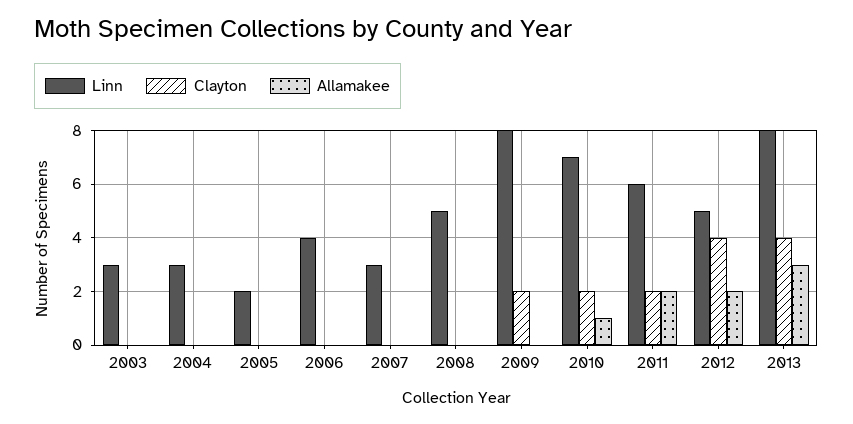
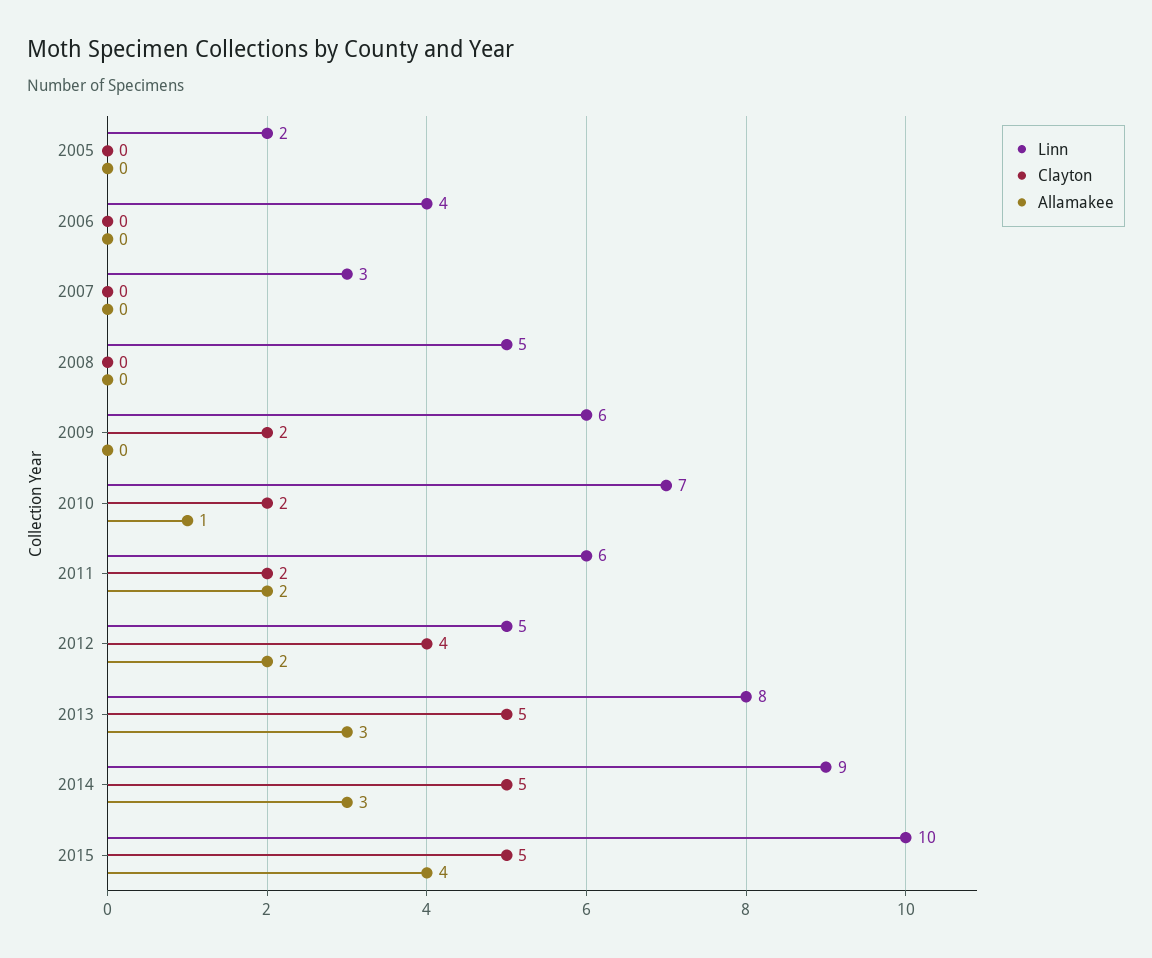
Linn, 2003: 3 -> none
Clayton, 2003: 0 -> none
Allamakee, 2003: 0 -> none
Linn, 2004: 3 -> none
Clayton, 2004: 0 -> none
Allamakee, 2004: 0 -> none
Linn, 2009: 8 -> 6
Clayton, 2013: 4 -> 5
Linn, 2014: none -> 9
Clayton, 2014: none -> 5
Allamakee, 2014: none -> 3
Linn, 2015: none -> 10
Clayton, 2015: none -> 5
Allamakee, 2015: none -> 4

